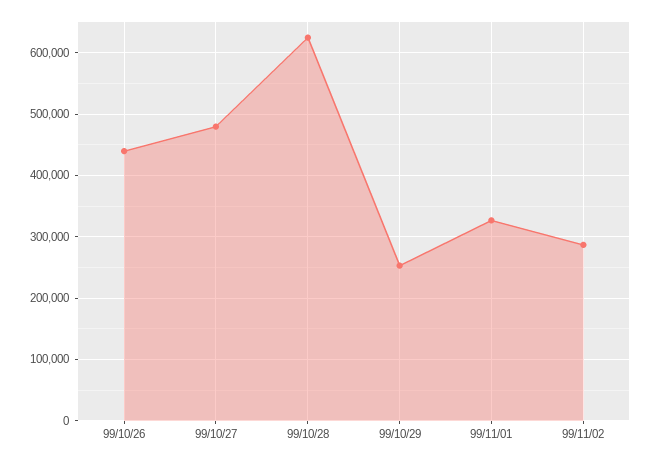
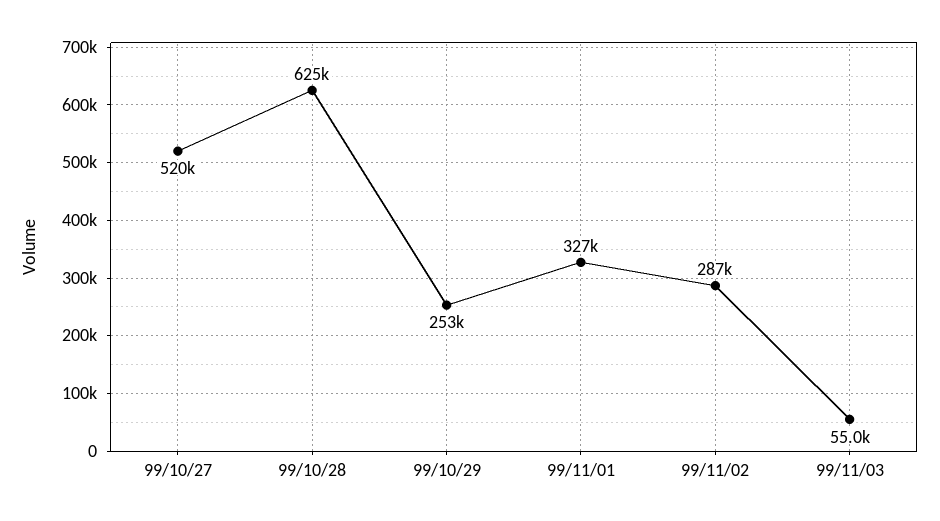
99/10/26: 440000 -> none
99/10/27: 480000 -> 520000
99/11/03: none -> 55000

